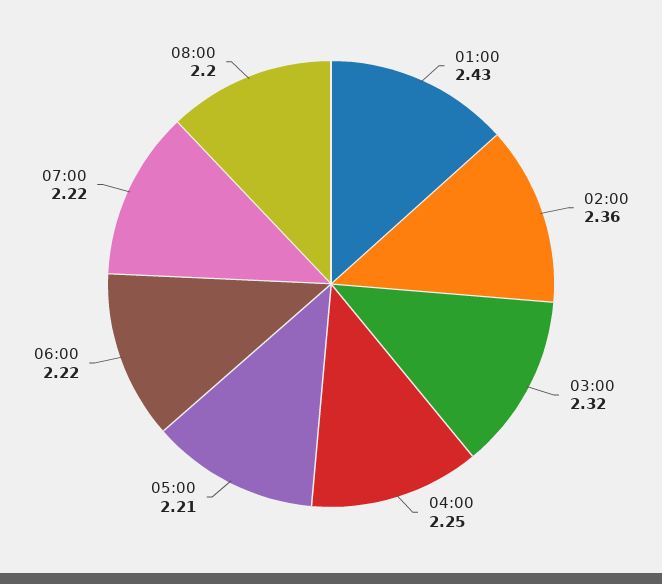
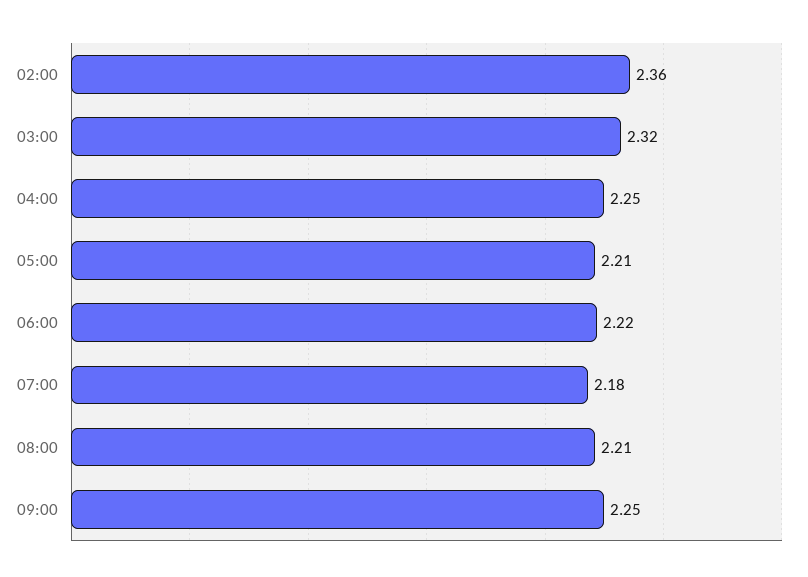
01:00: 2.43 -> none
07:00: 2.22 -> 2.18
08:00: 2.2 -> 2.21
09:00: none -> 2.25

